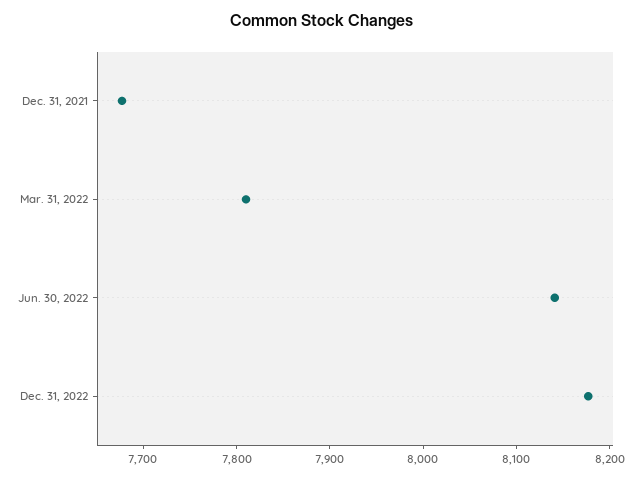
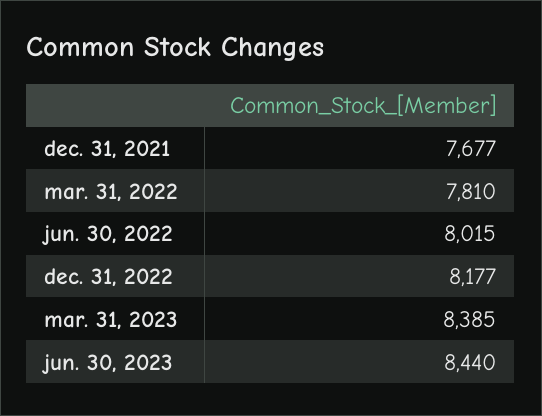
Jun. 30, 2022: 8140 -> 8015
mar. 31, 2023: none -> 8385
jun. 30, 2023: none -> 8440

